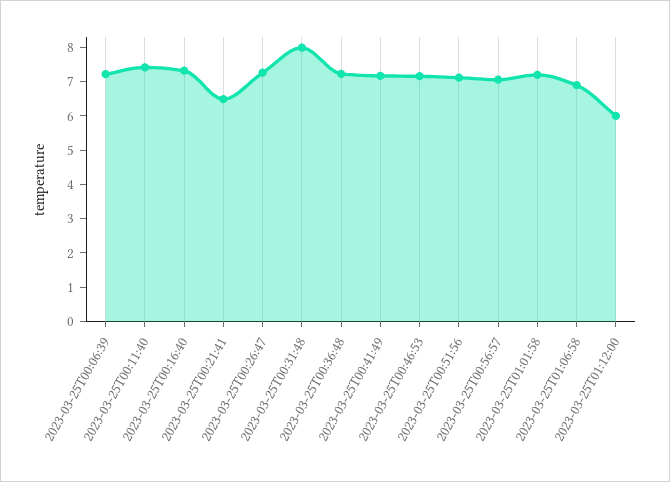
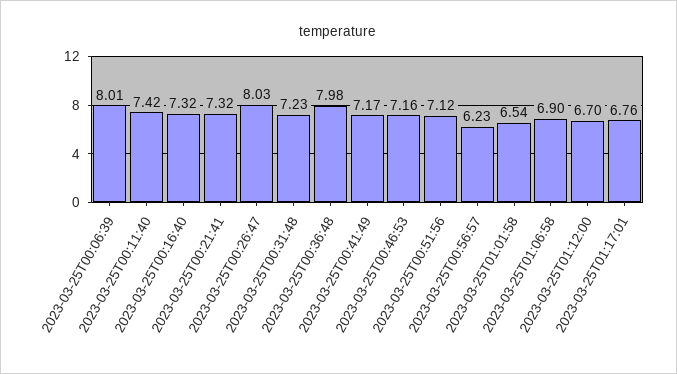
2023-03-25T00:06:39: 7.25 -> 8.01
2023-03-25T00:21:41: 6.5 -> 7.32
2023-03-25T00:26:47: 7.25 -> 8.03
2023-03-25T00:31:48: 8 -> 7.23
2023-03-25T00:36:48: 7.25 -> 7.98
2023-03-25T00:56:57: 7 -> 6.23
2023-03-25T01:01:58: 7.25 -> 6.54
2023-03-25T01:12:00: 6 -> 6.7
2023-03-25T01:17:01: none -> 6.76

